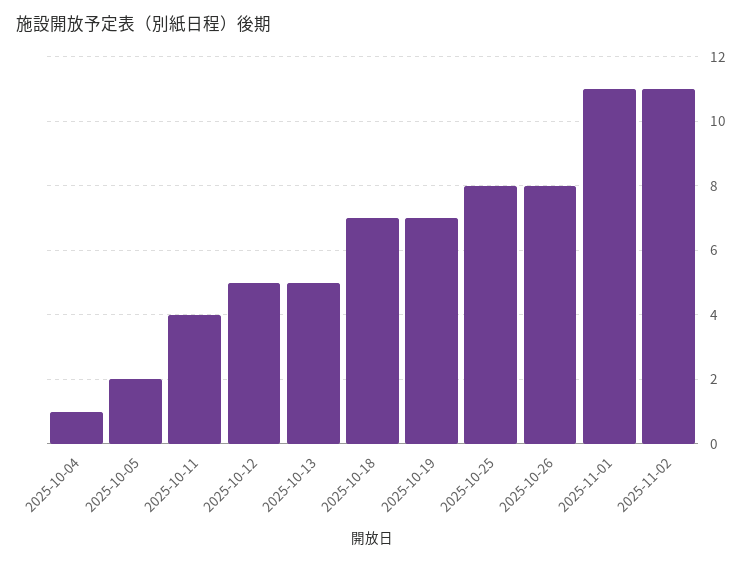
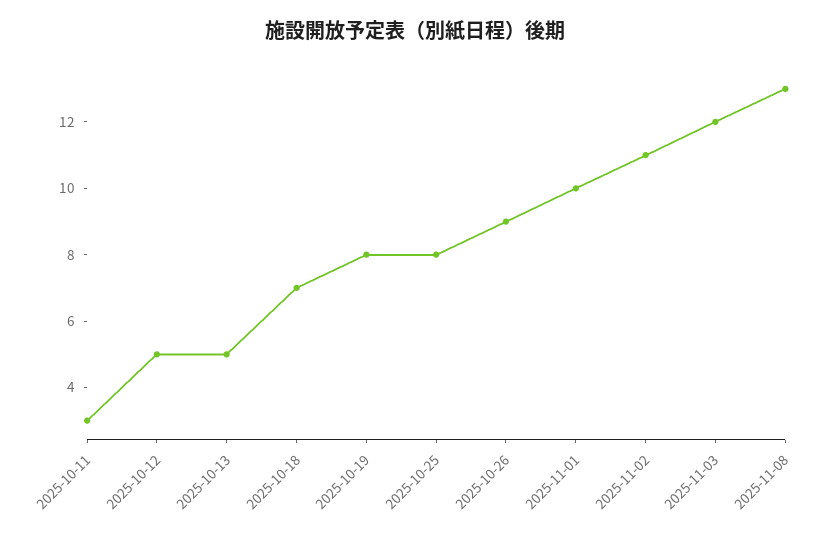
2025-10-04: 1 -> none
2025-10-05: 2 -> none
2025-10-11: 4 -> 3
2025-10-19: 7 -> 8
2025-10-26: 8 -> 9
2025-11-01: 11 -> 10
2025-11-03: none -> 12
2025-11-08: none -> 13

